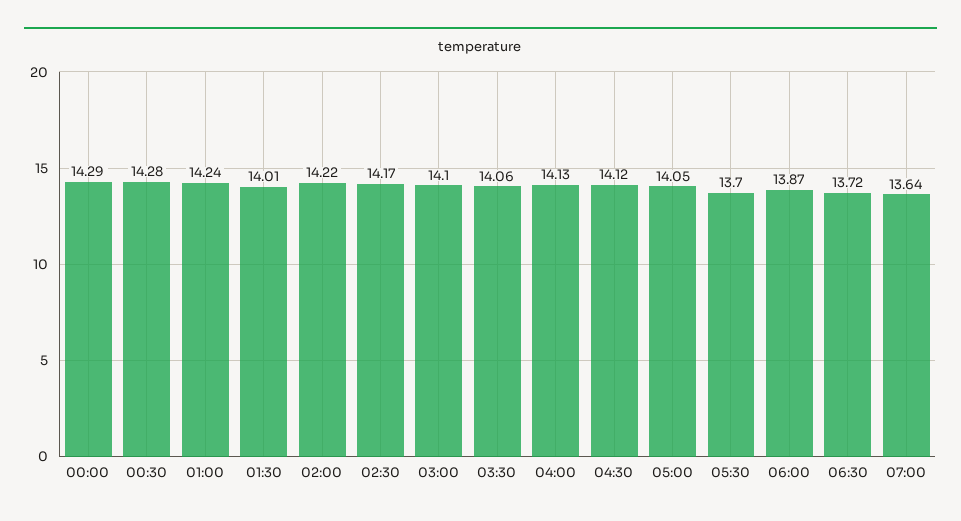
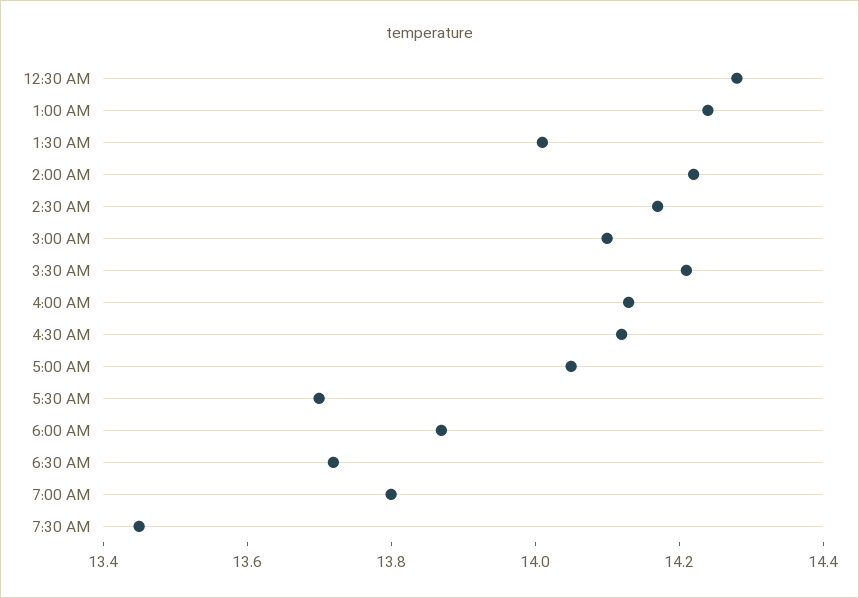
00:00: 14.29 -> none
03:30: 14.06 -> 14.2
07:00: 13.64 -> 13.8
7:30 AM: none -> 13.45

